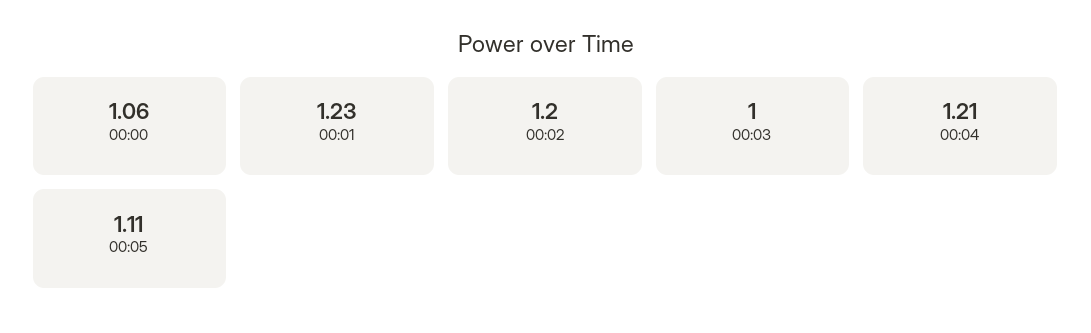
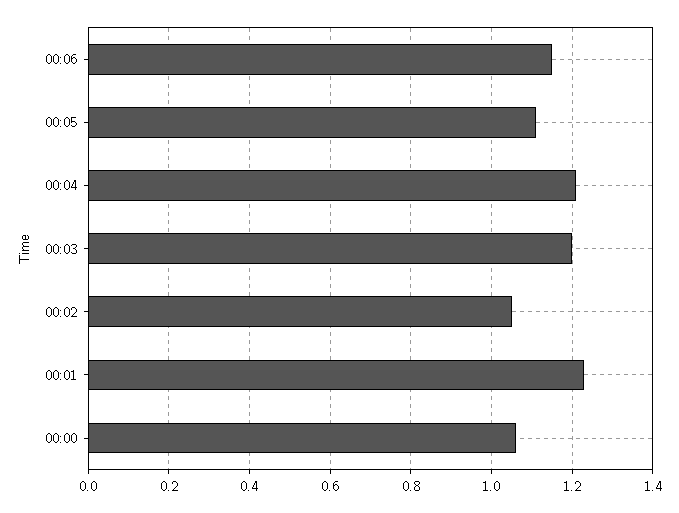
00:02: 1.2 -> 1.05
00:03: 1 -> 1.2
00:06: none -> 1.15

